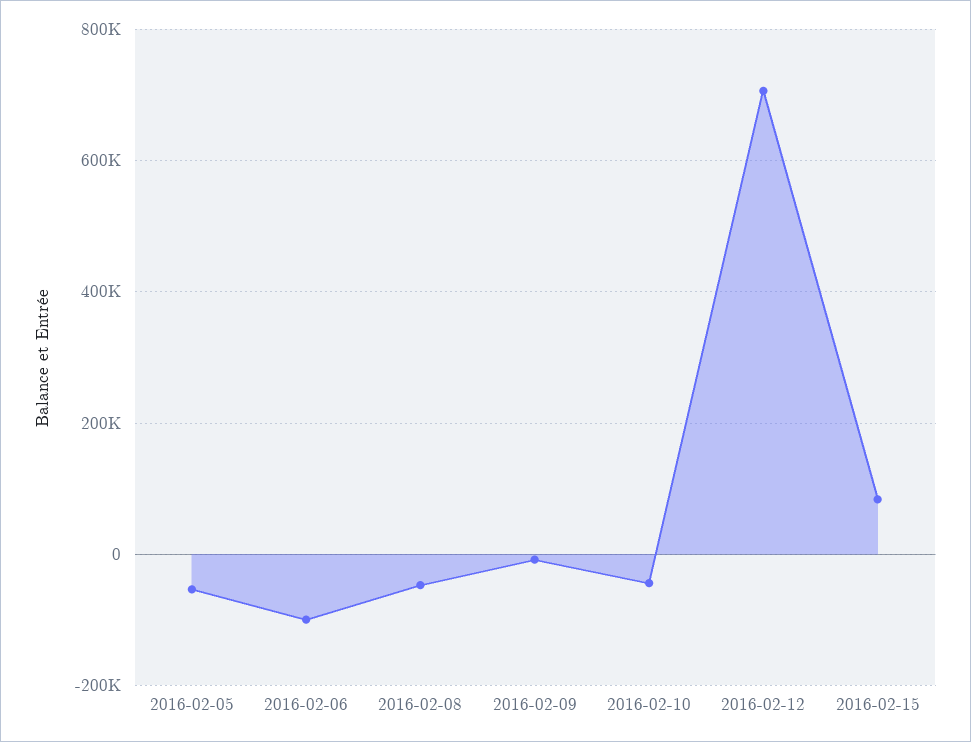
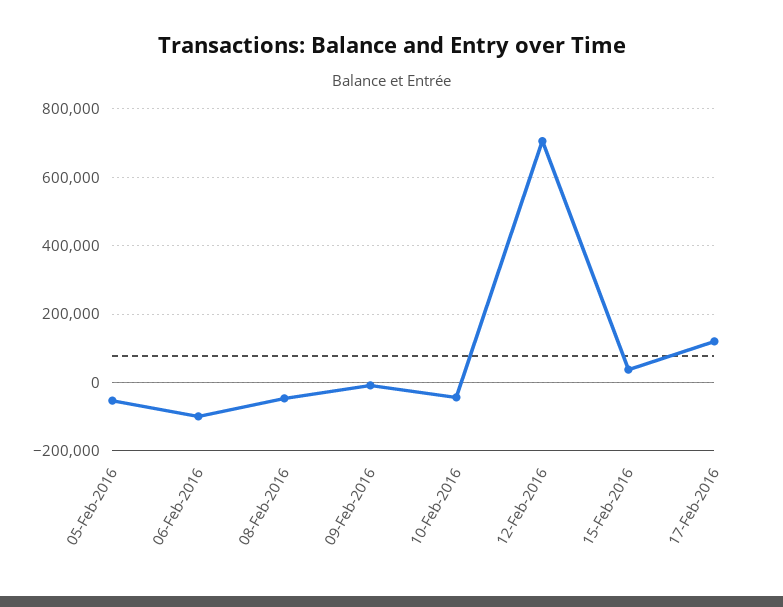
2016-02-15: 80000 -> 40000
17-Feb-2016: none -> 120000

